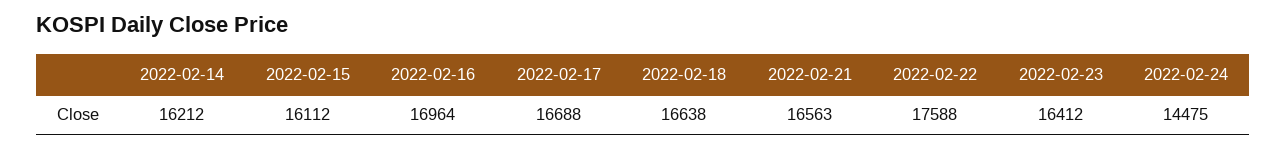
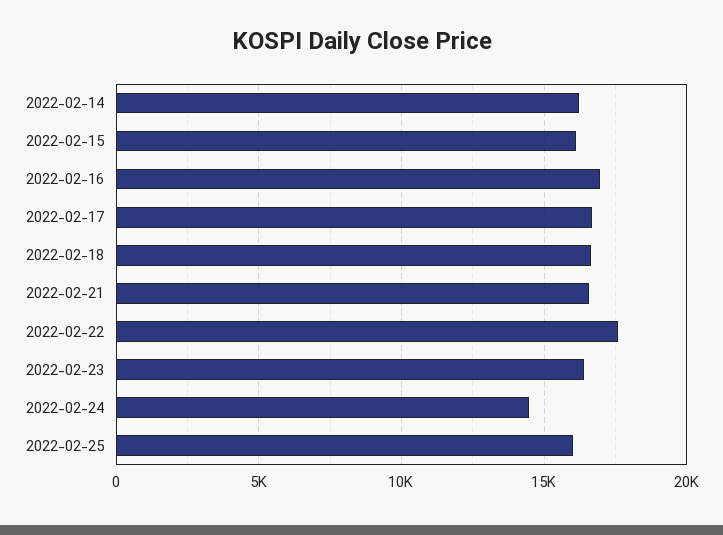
2022-02-25: none -> 16000

